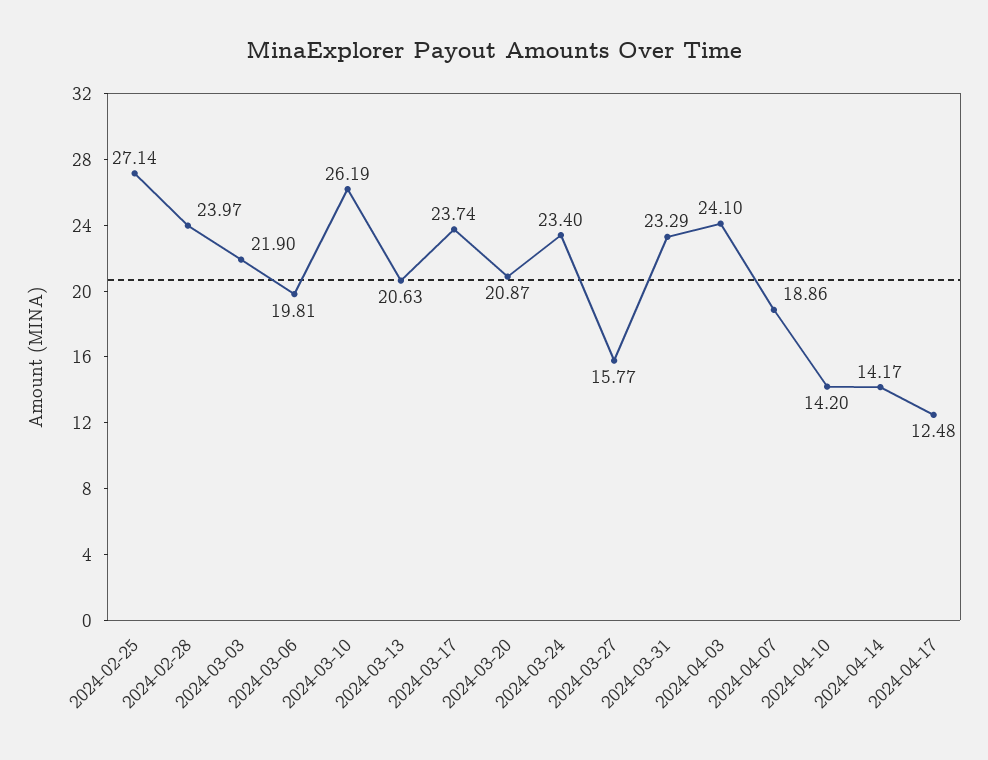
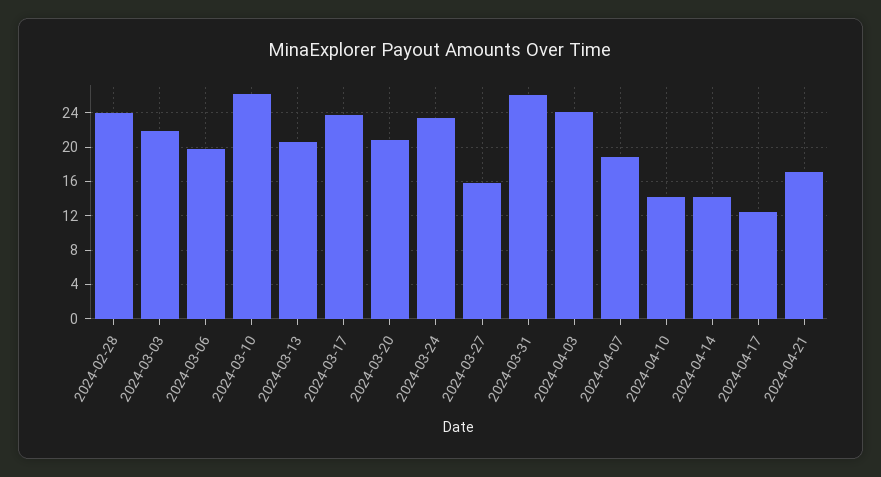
2024-02-25: 27.14 -> none
2024-03-31: 23.29 -> 26
2024-04-21: none -> 17

